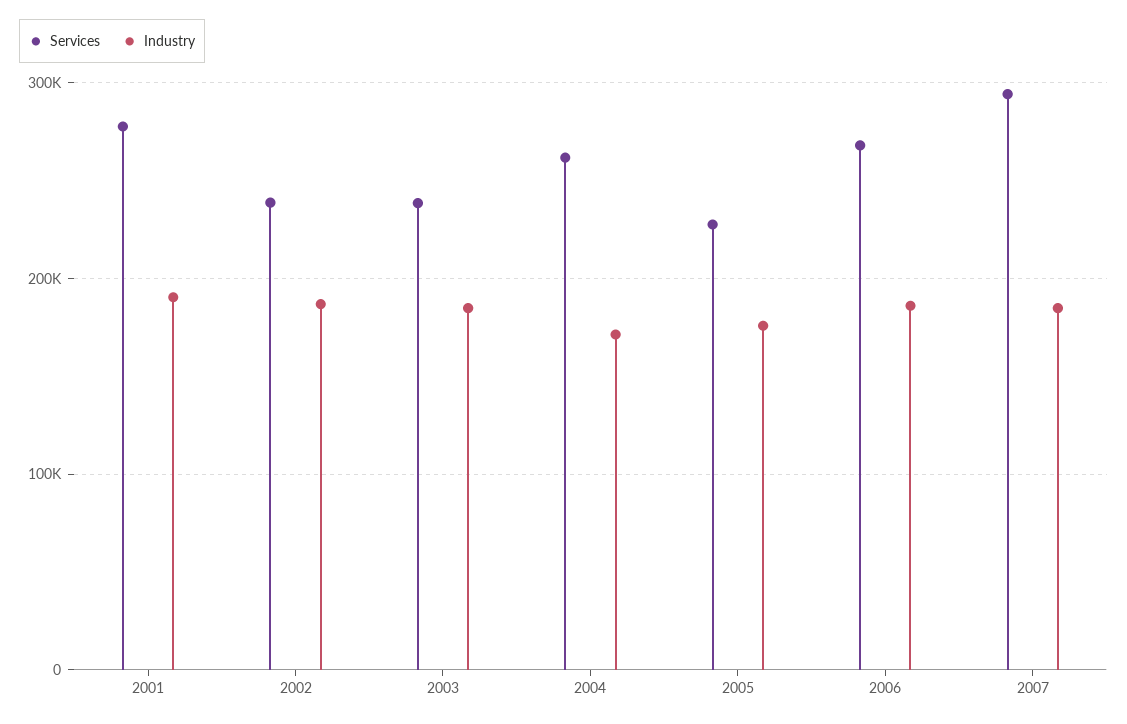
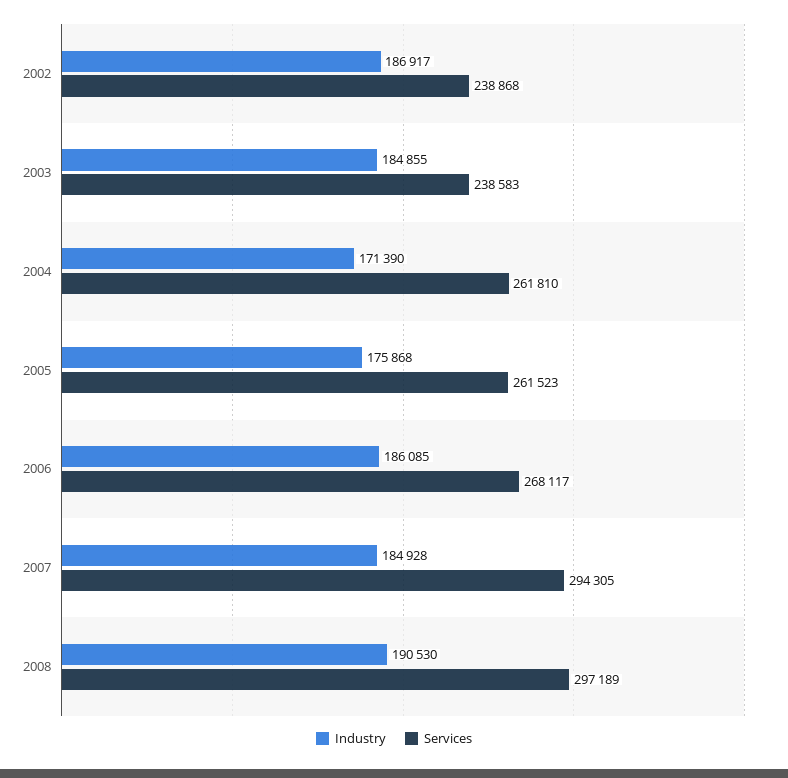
Services, 2001: 280000 -> none
Industry, 2001: 190000 -> none
Services, 2005: 230000 -> 261523
Industry, 2008: none -> 190530
Services, 2008: none -> 297189

